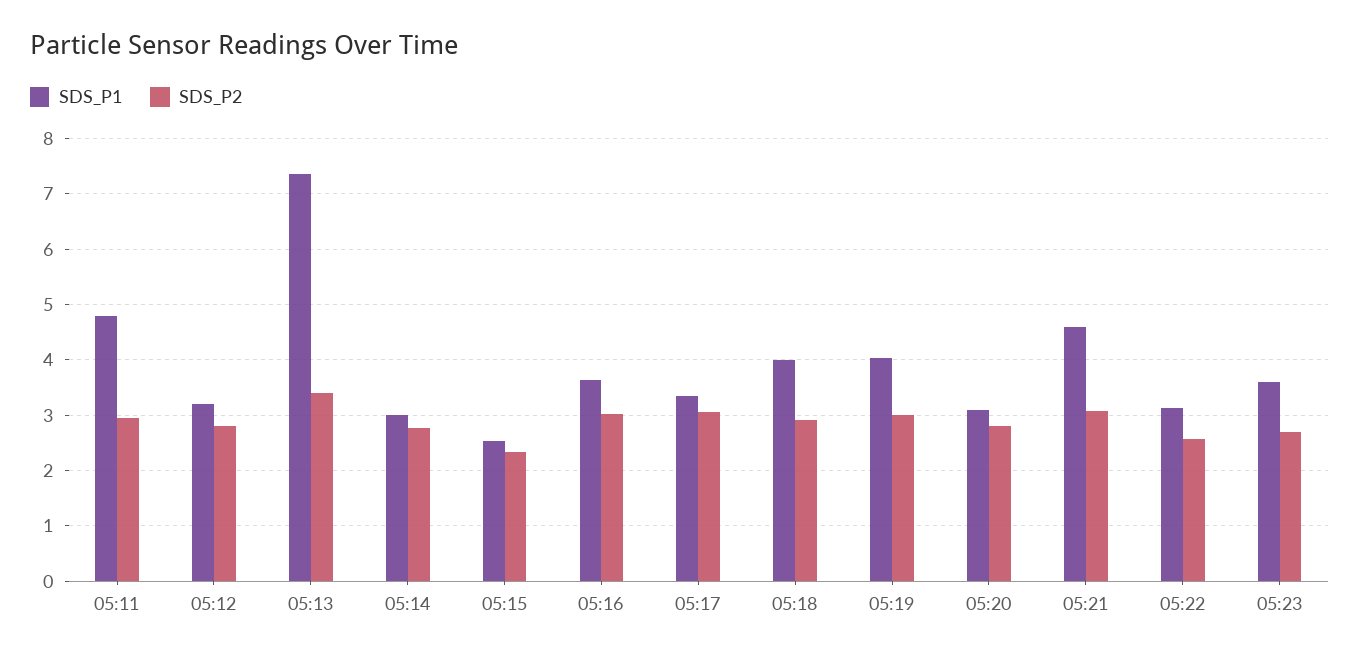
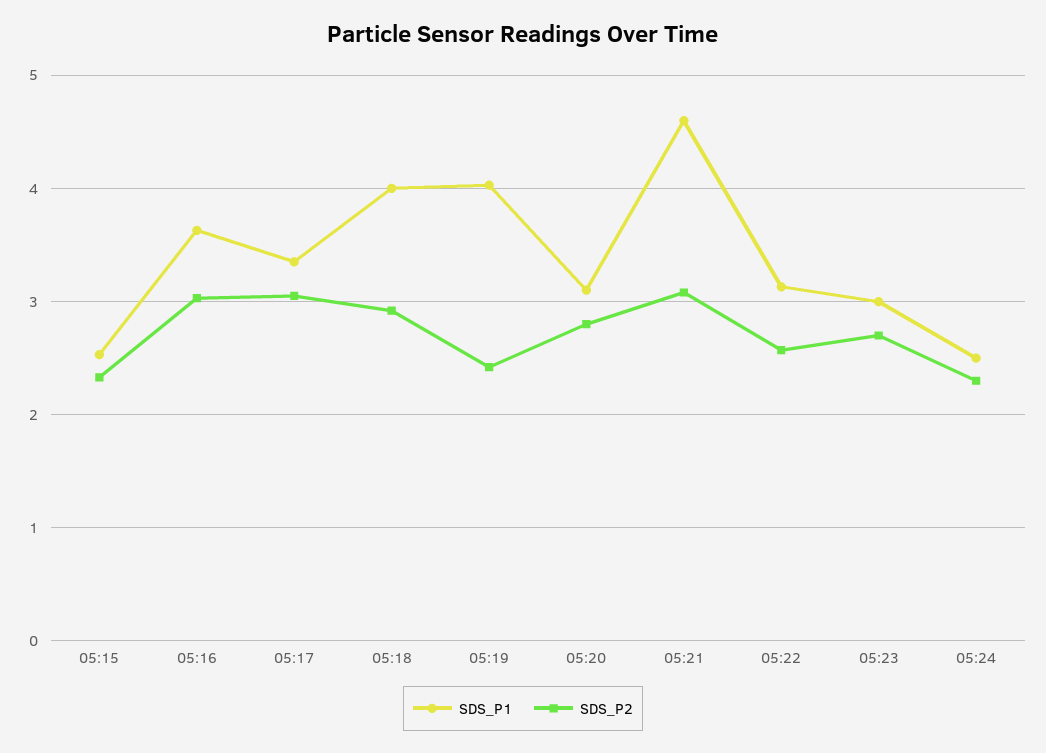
SDS_P1, 05:11: 4.8 -> none
SDS_P2, 05:11: 3 -> none
SDS_P1, 05:12: 3.2 -> none
SDS_P2, 05:12: 2.8 -> none
SDS_P1, 05:13: 7.4 -> none
SDS_P2, 05:13: 3.4 -> none
SDS_P1, 05:14: 3 -> none
SDS_P2, 05:14: 2.8 -> none
SDS_P2, 05:19: 3 -> 2.4
SDS_P1, 05:23: 3.6 -> 3
SDS_P1, 05:24: none -> 2.5
SDS_P2, 05:24: none -> 2.3

